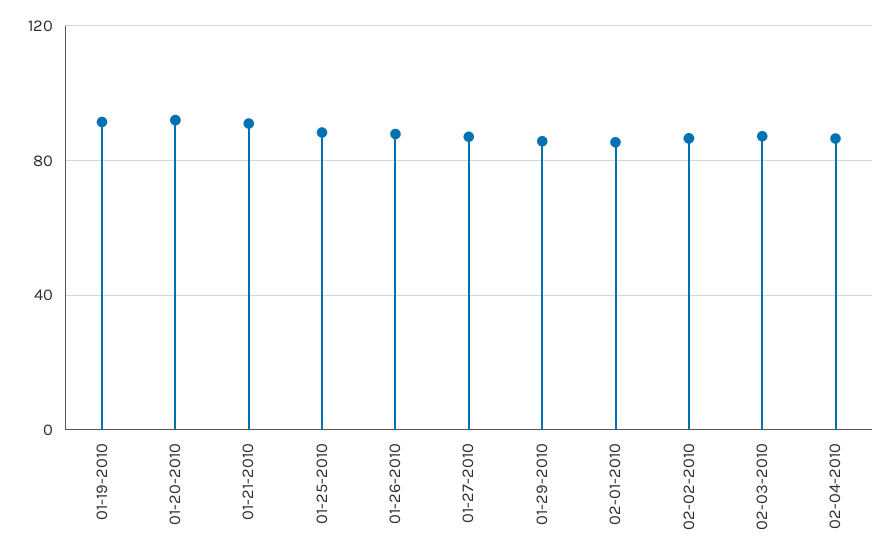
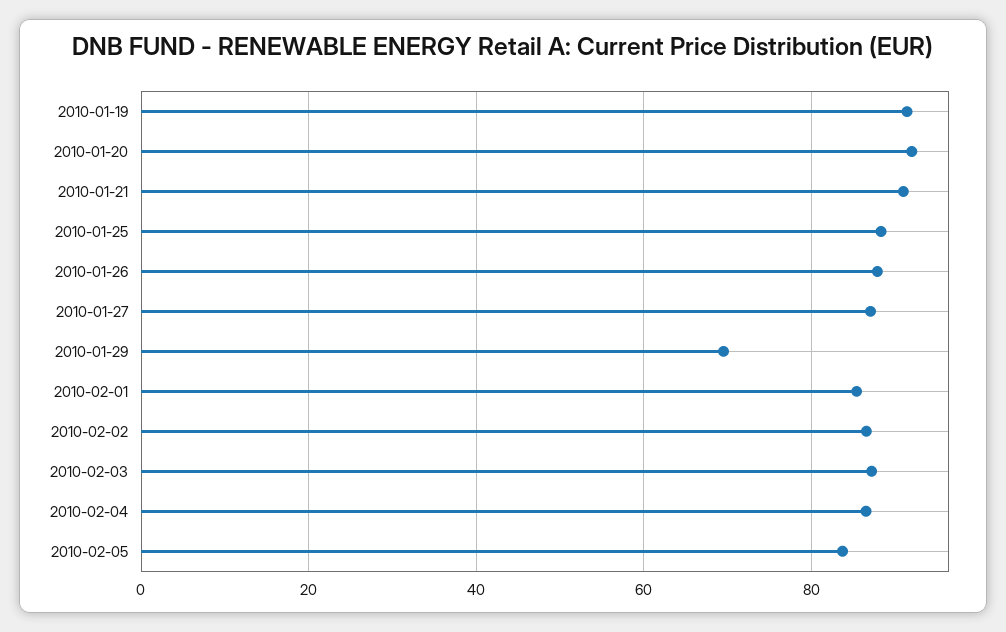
01-29-2010: 85 -> 70
2010-02-05: none -> 84

